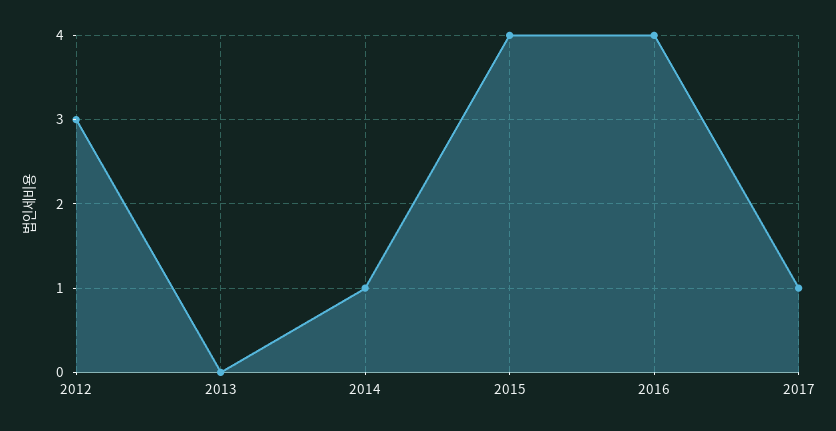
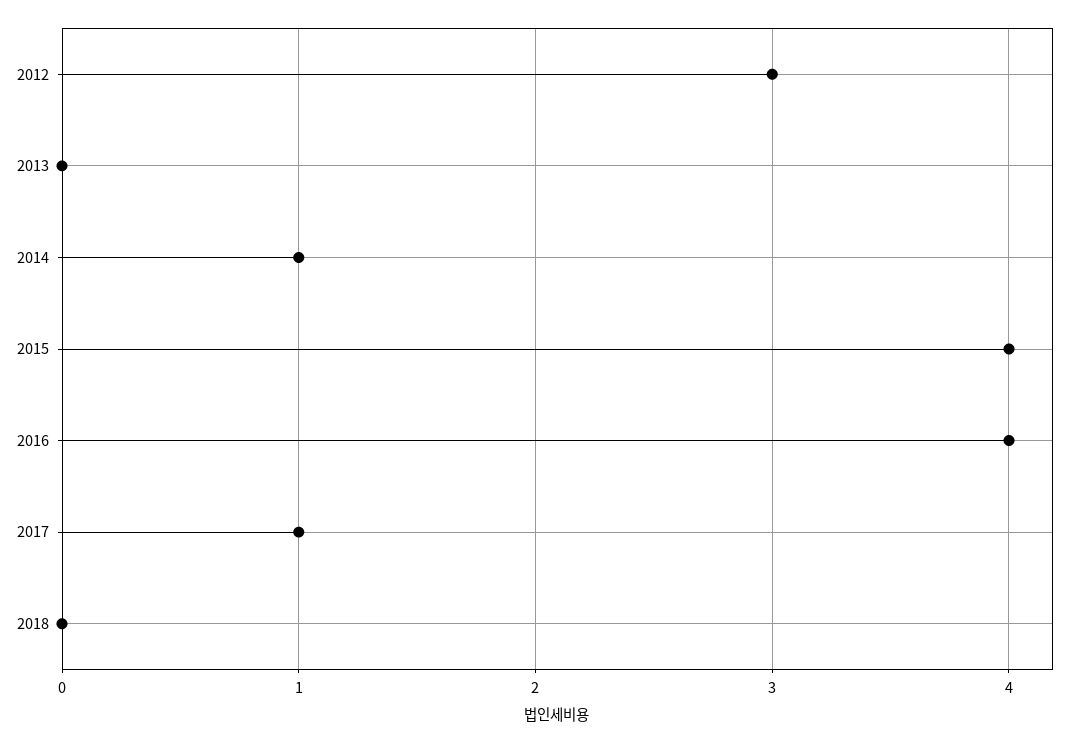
2018: none -> 0

